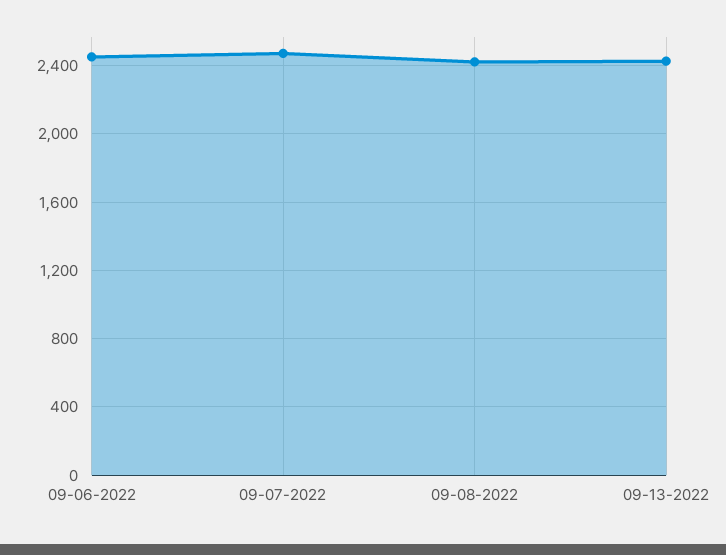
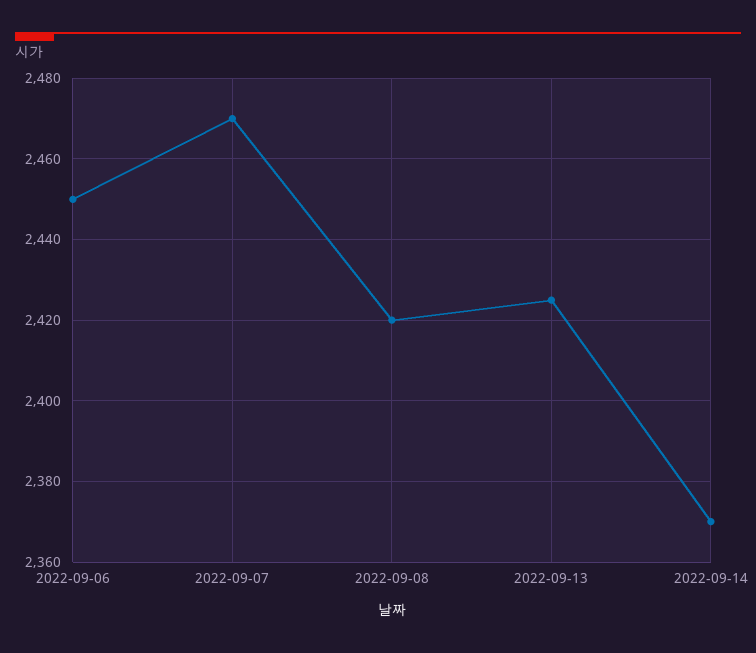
2022-09-14: none -> 2370

